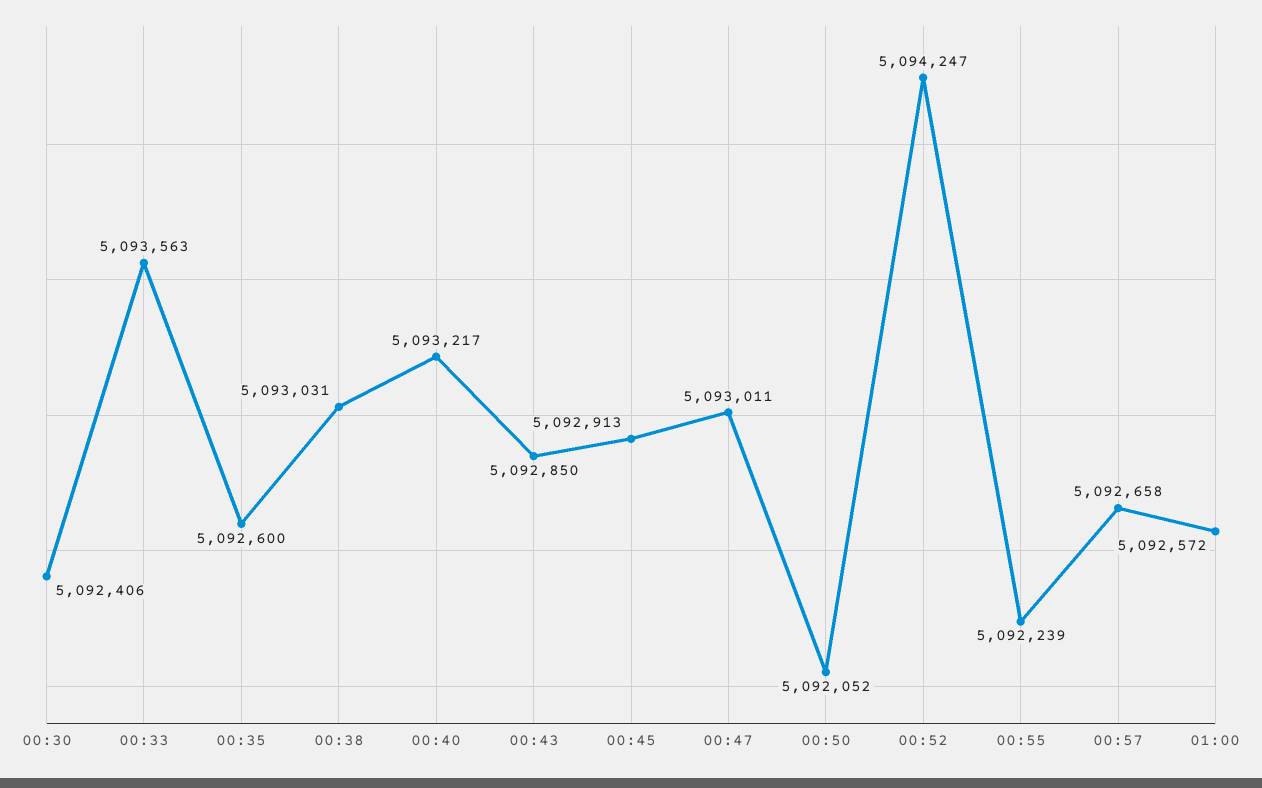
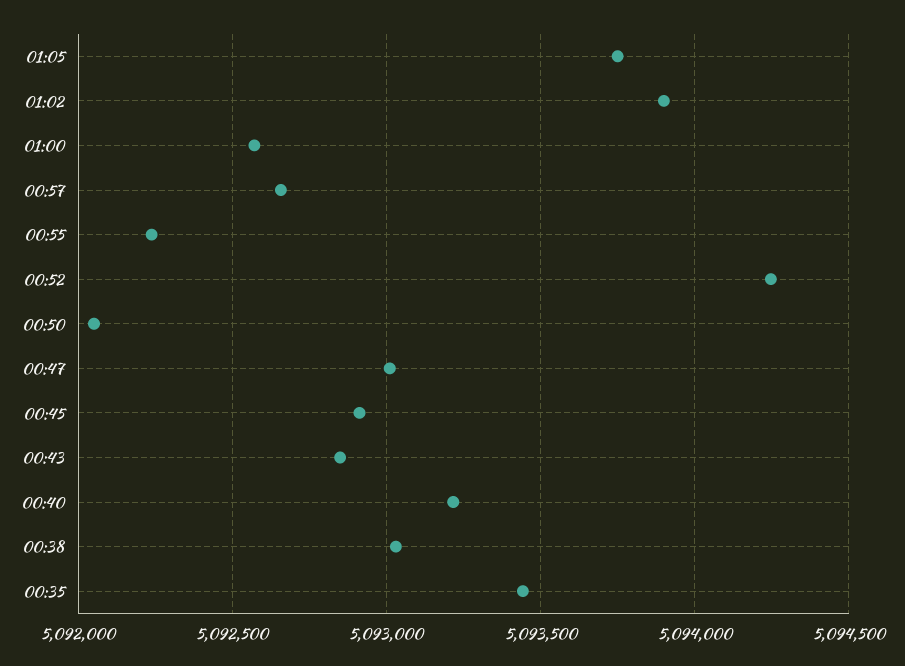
00:30: 5092406 -> none
00:33: 5093563 -> none
00:35: 5092600 -> 5093450
01:05: none -> 5093750
01:02: none -> 5093900

